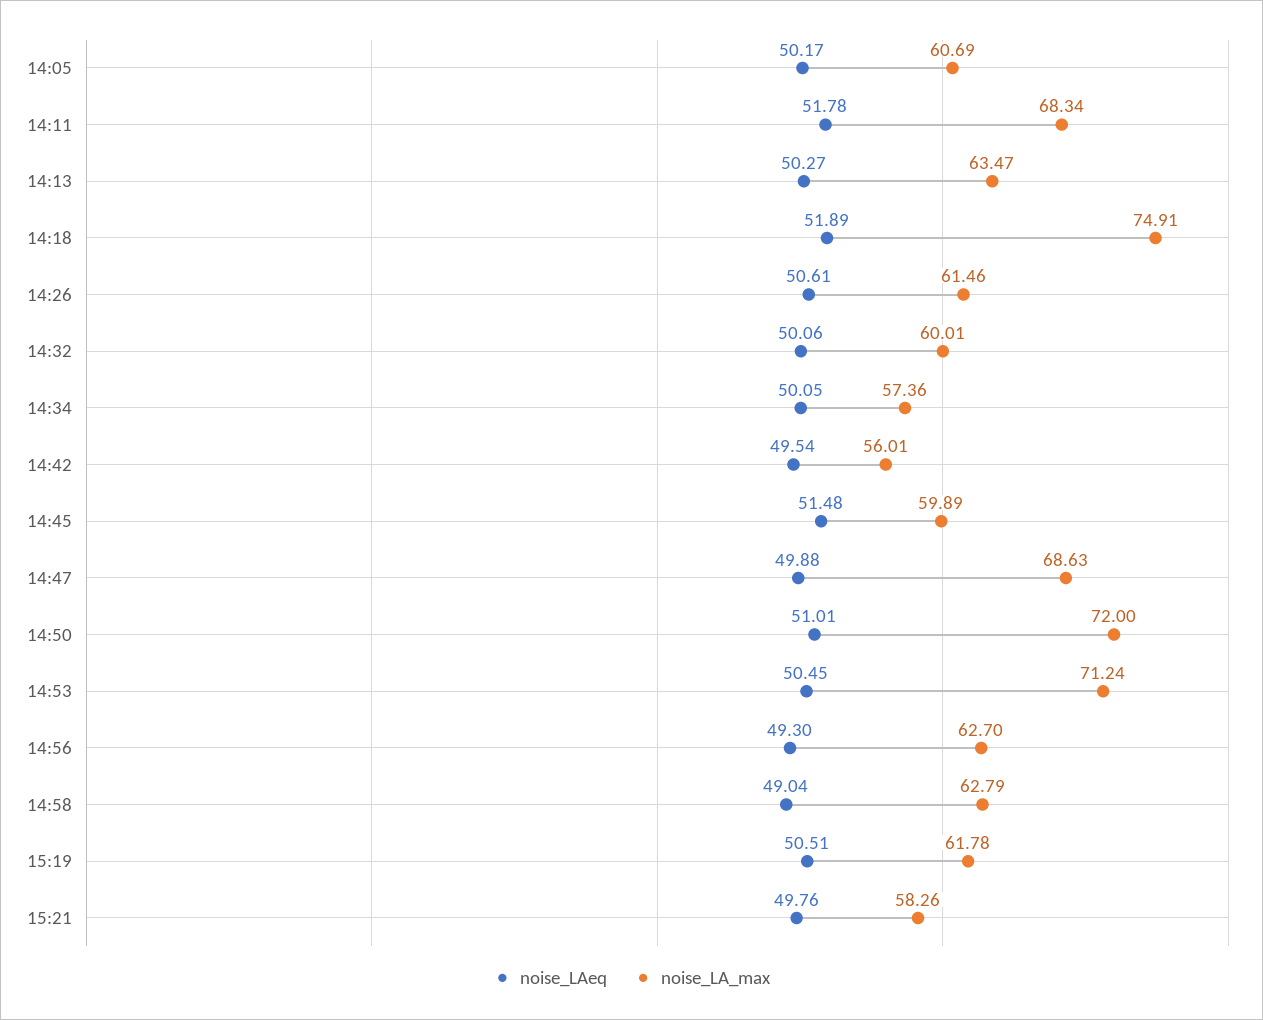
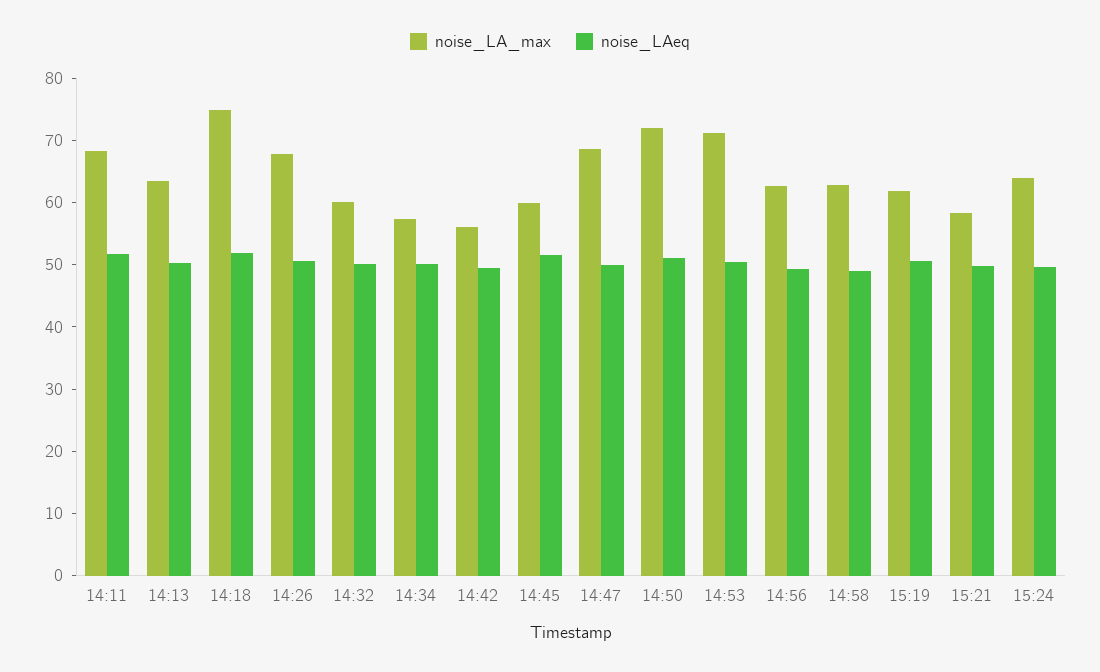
noise_LAeq, 14:05: 50.17 -> none
noise_LA_max, 14:05: 60.69 -> none
noise_LA_max, 14:26: 61.46 -> 68
noise_LA_max, 15:24: none -> 64
noise_LAeq, 15:24: none -> 50

